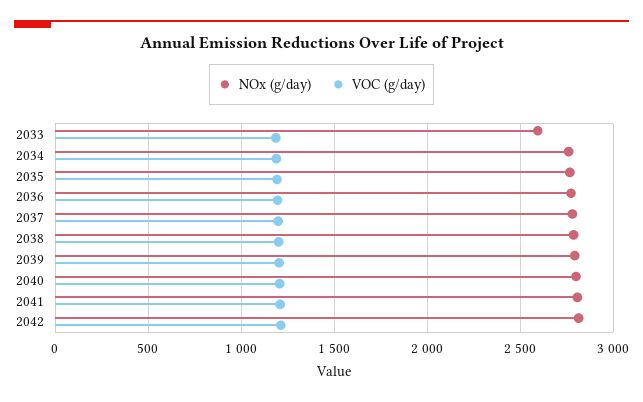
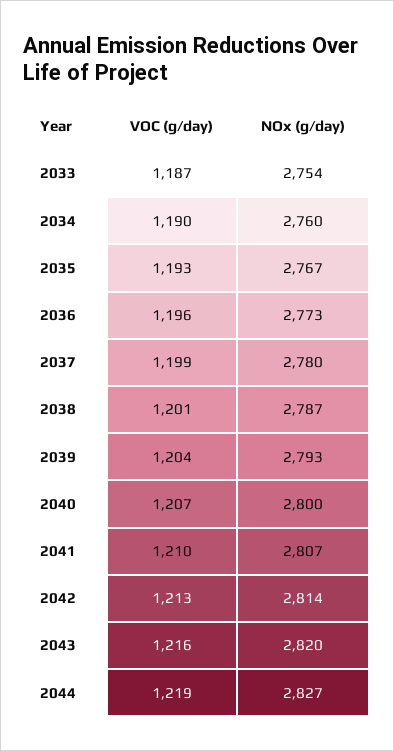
NOx (g/day), 2033: 2600 -> 2754
VOC (g/day), 2043: none -> 1216
NOx (g/day), 2043: none -> 2820
VOC (g/day), 2044: none -> 1219
NOx (g/day), 2044: none -> 2827

